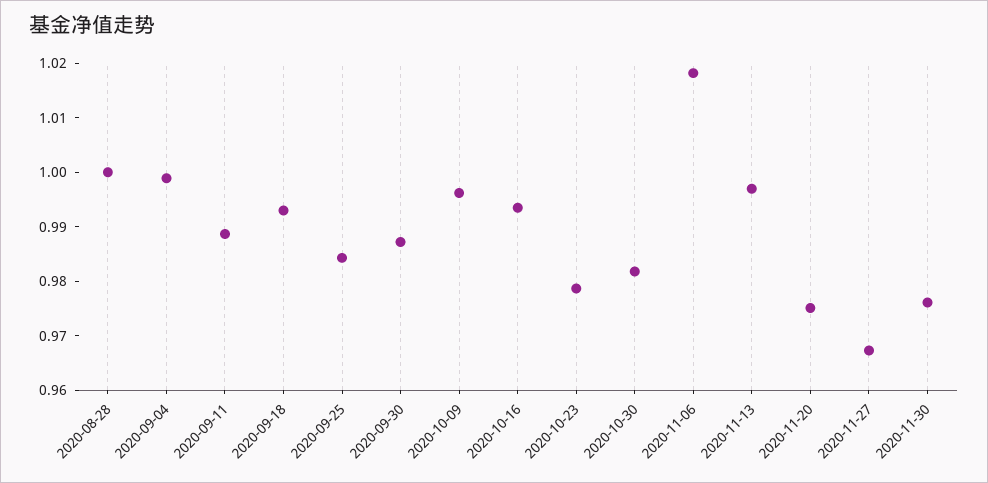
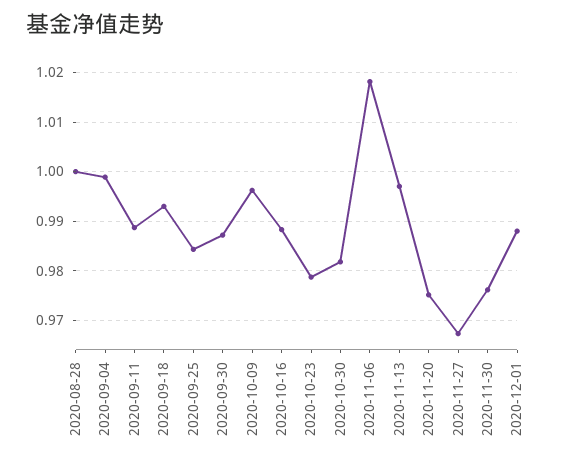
2020-10-16: 0.994 -> 0.988
2020-12-01: none -> 0.988

